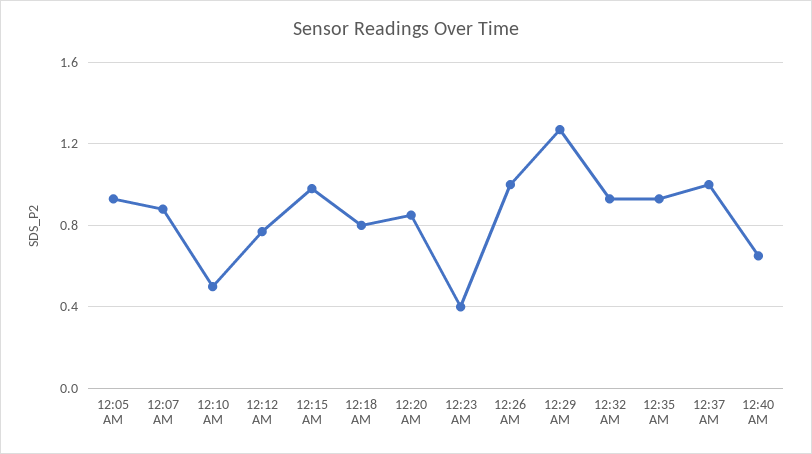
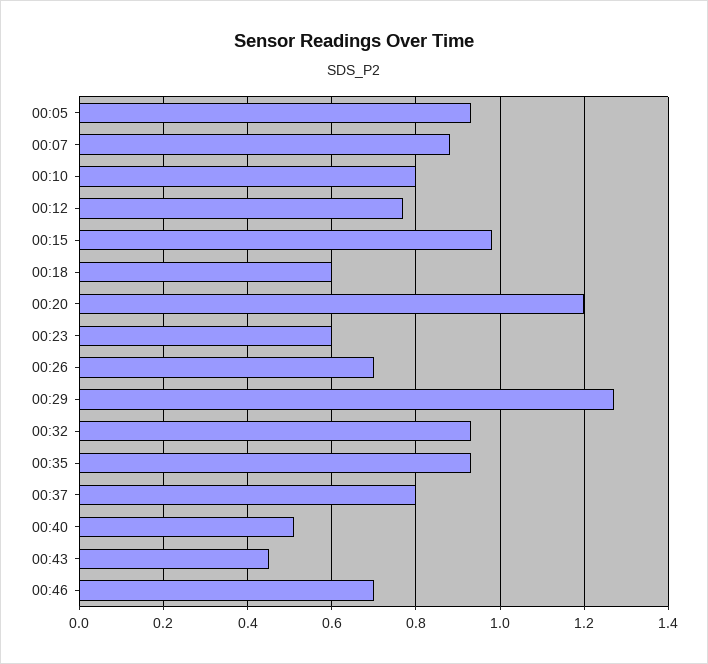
12:10 AM: 0.5 -> 0.8
12:18 AM: 0.8 -> 0.6
12:20 AM: 0.85 -> 1.2
12:23 AM: 0.4 -> 0.6
12:26 AM: 1 -> 0.7
12:37 AM: 1 -> 0.8
12:40 AM: 0.65 -> 0.5
00:43: none -> 0.45
00:46: none -> 0.7

